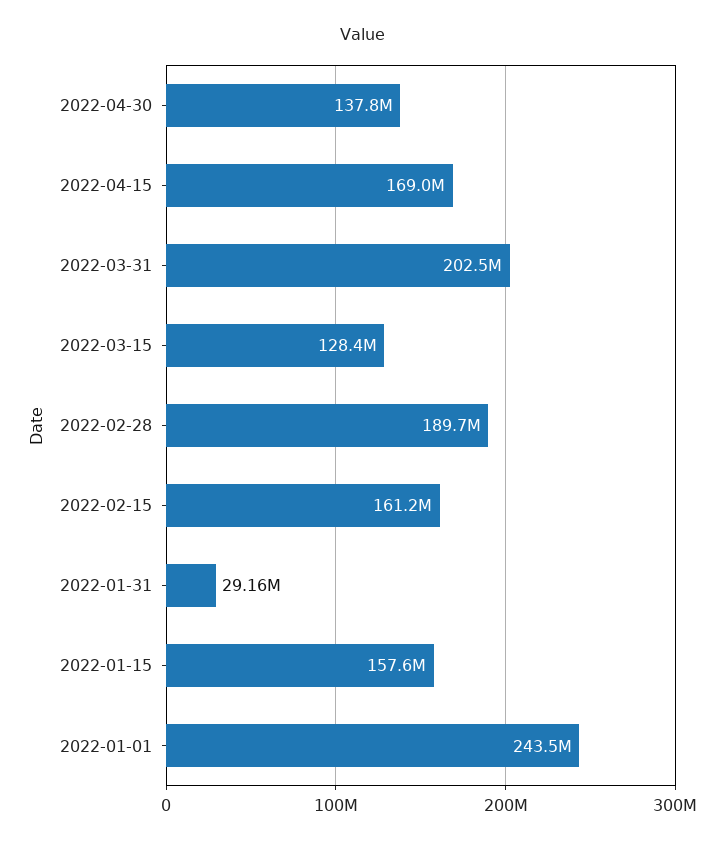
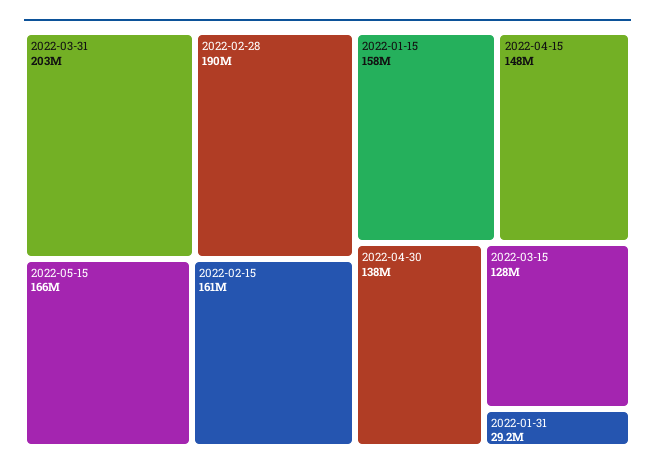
2022-04-15: 169000000 -> 148000000
2022-01-01: 243500000 -> none
2022-05-15: none -> 166000000

